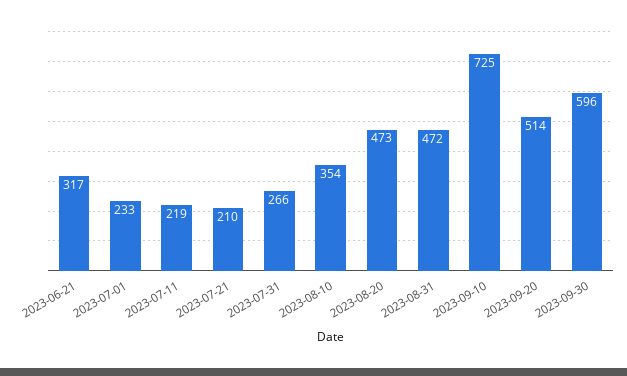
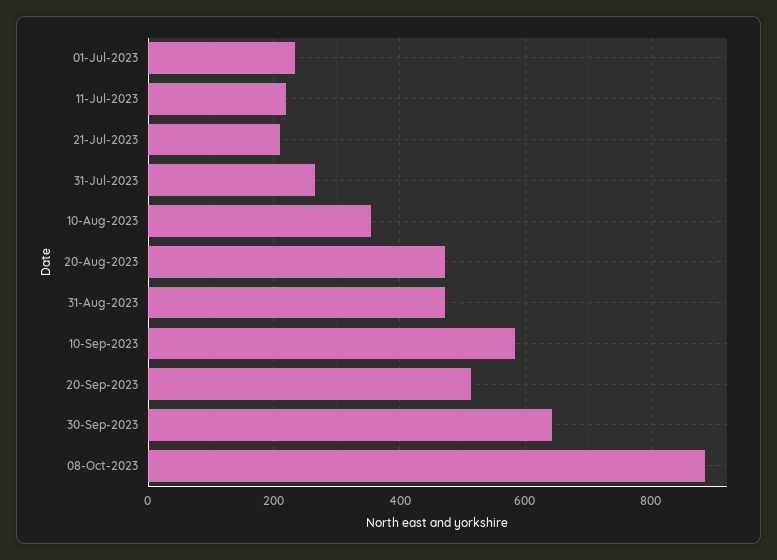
2023-06-21: 317 -> none
2023-09-10: 725 -> 580
2023-09-30: 596 -> 640
08-Oct-2023: none -> 880

